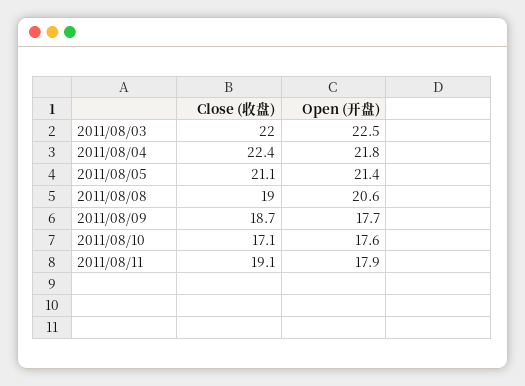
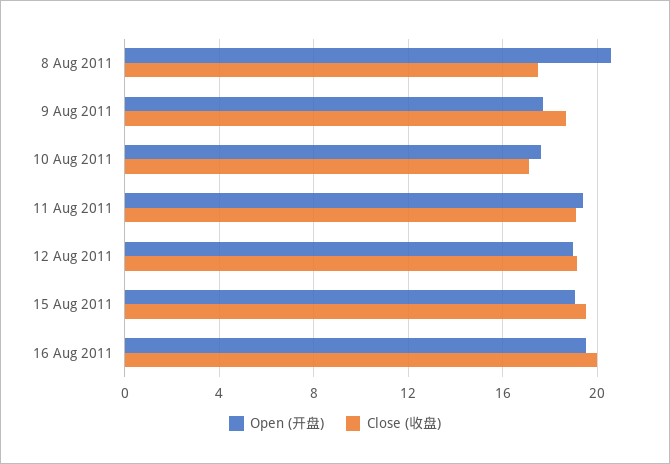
Close (收盘), 2011/08/03: 22 -> none
Open (开盘), 2011/08/03: 22.5 -> none
Close (收盘), 2011/08/04: 22.4 -> none
Open (开盘), 2011/08/04: 21.8 -> none
Close (收盘), 2011/08/05: 21.1 -> none
Open (开盘), 2011/08/05: 21.4 -> none
Close (收盘), 2011/08/08: 19 -> 17.5
Open (开盘), 2011/08/11: 17.9 -> 19.5
Open (开盘), 12 Aug 2011: none -> 19
Close (收盘), 12 Aug 2011: none -> 19
Open (开盘), 15 Aug 2011: none -> 19
Close (收盘), 15 Aug 2011: none -> 19.5
Open (开盘), 16 Aug 2011: none -> 19.5
Close (收盘), 16 Aug 2011: none -> 20

